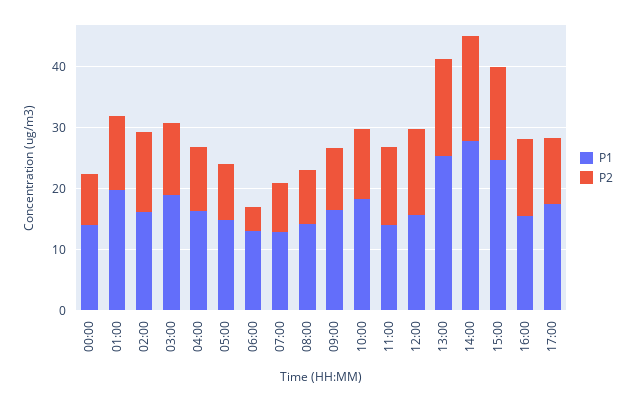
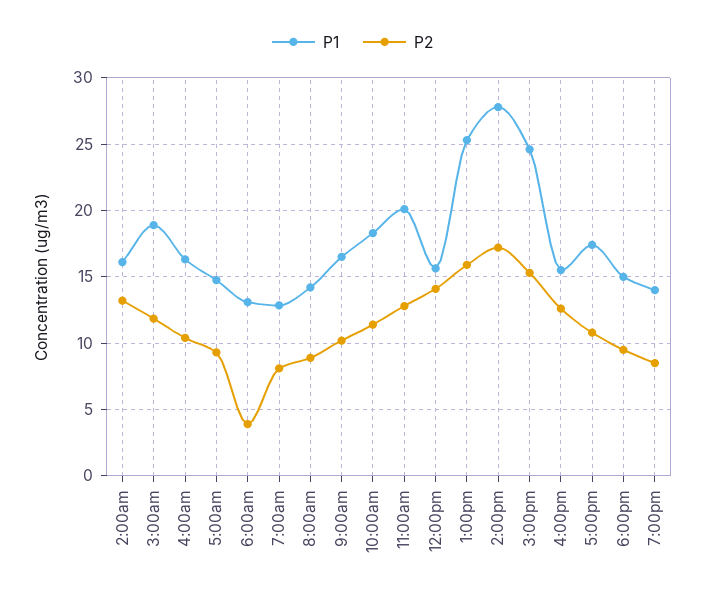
P1, 00:00: 14 -> none
P2, 00:00: 8 -> none
P1, 01:00: 20 -> none
P2, 01:00: 12 -> none
P1, 11:00: 14 -> 20
P1, 6:00pm: none -> 15
P2, 6:00pm: none -> 9.5
P1, 7:00pm: none -> 14
P2, 7:00pm: none -> 8.5

